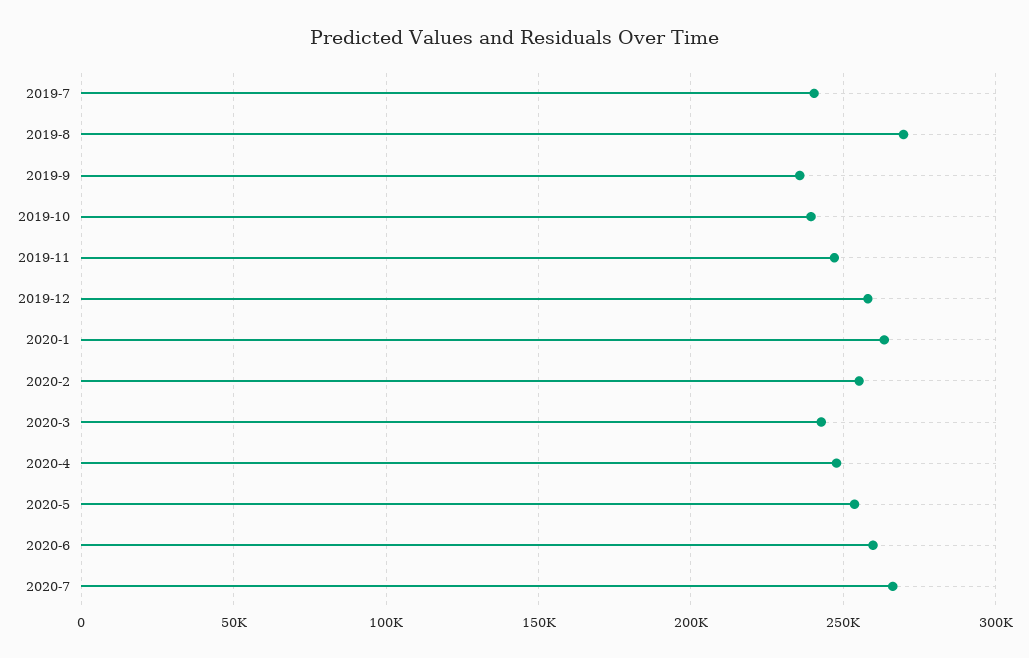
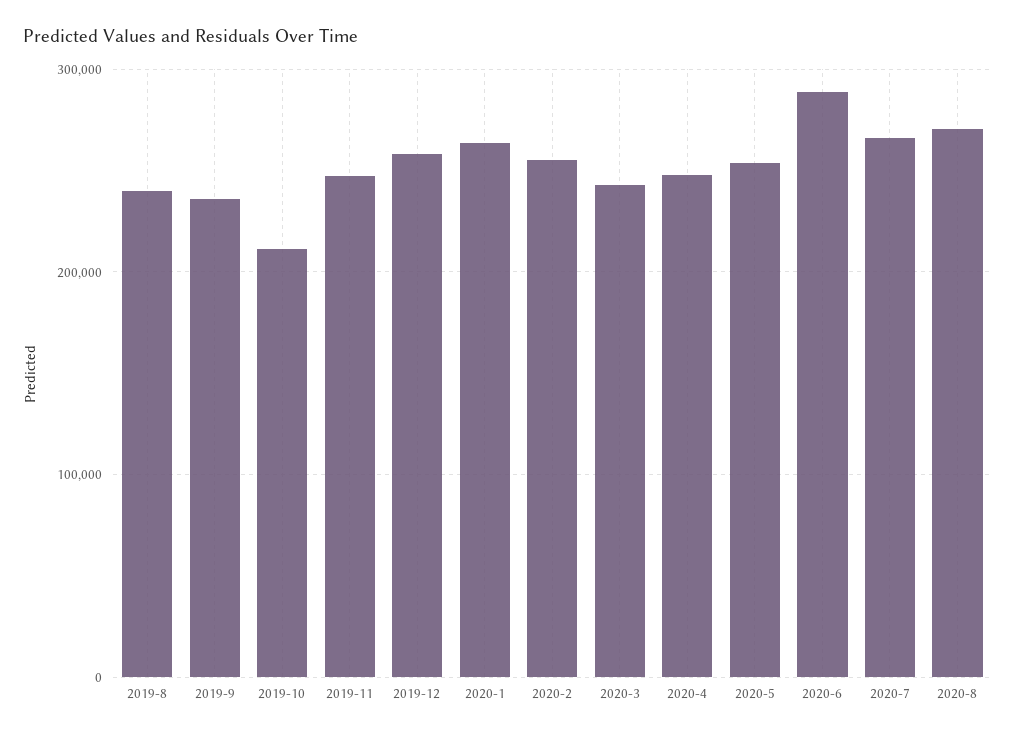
2019-7: 240000 -> none
2019-8: 270000 -> 240000
2019-10: 240000 -> 210000
2020-6: 260000 -> 290000
2020-8: none -> 270000

